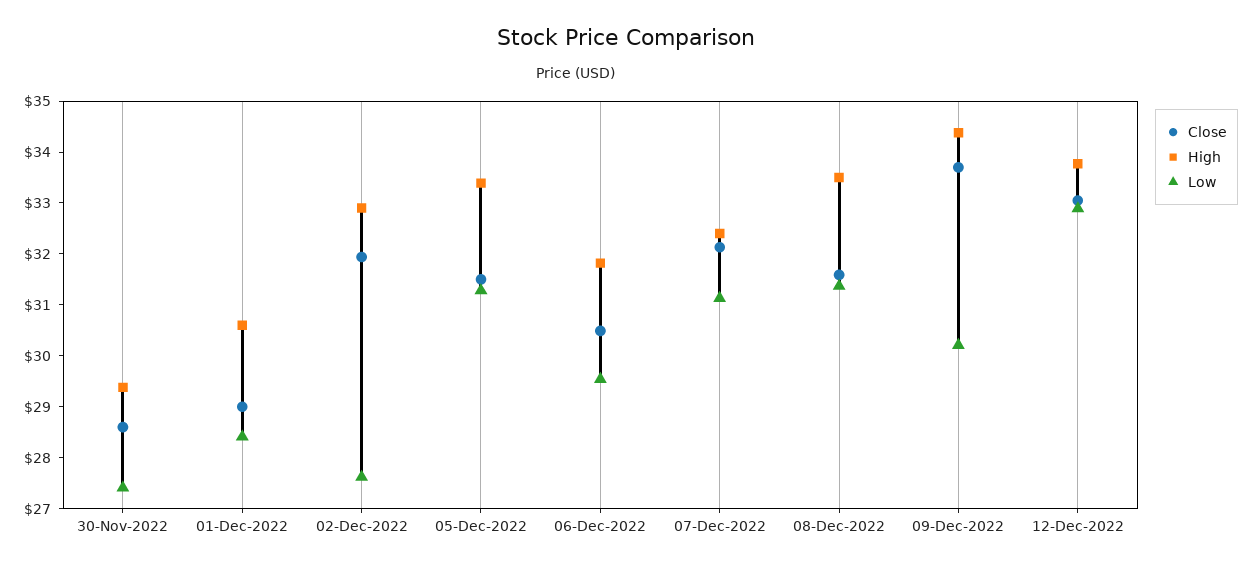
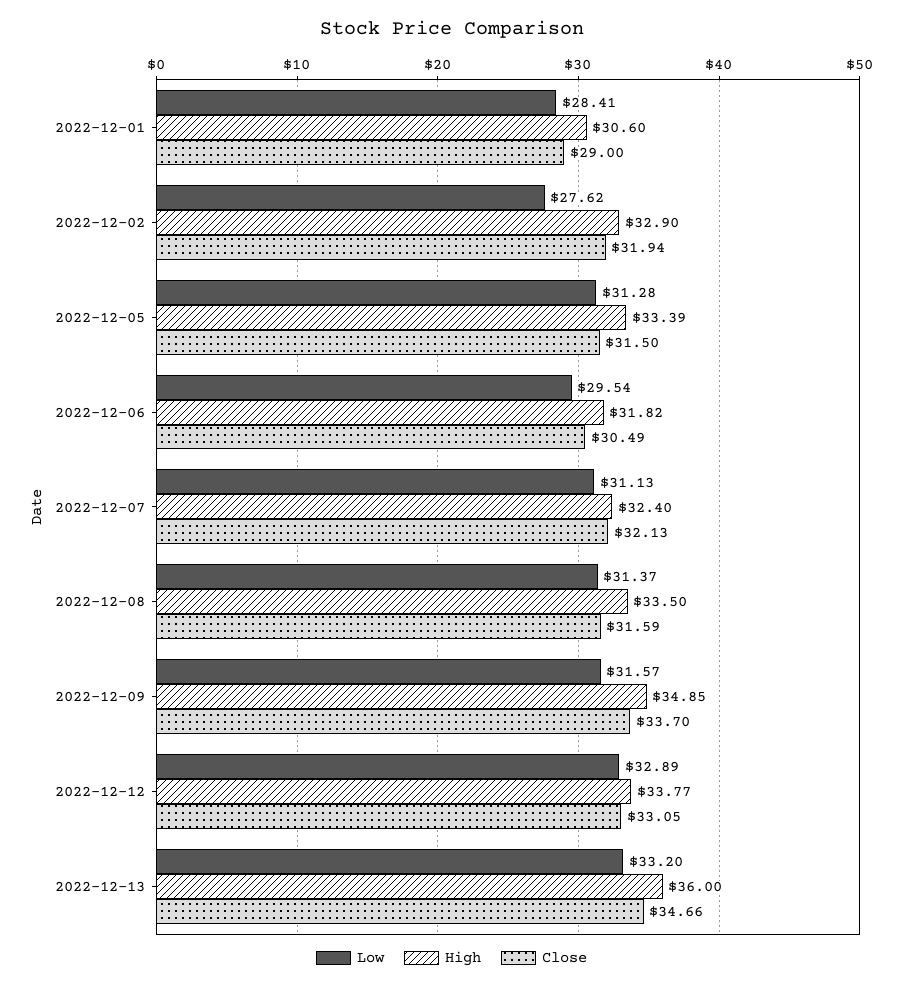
Close, 30-Nov-2022: 28.6 -> none
High, 30-Nov-2022: 29.4 -> none
Low, 30-Nov-2022: 27.4 -> none
High, 09-Dec-2022: 34.4 -> 34.85
Low, 09-Dec-2022: 30.2 -> 31.57
Low, 2022-12-13: none -> 33.2
High, 2022-12-13: none -> 36
Close, 2022-12-13: none -> 34.66

